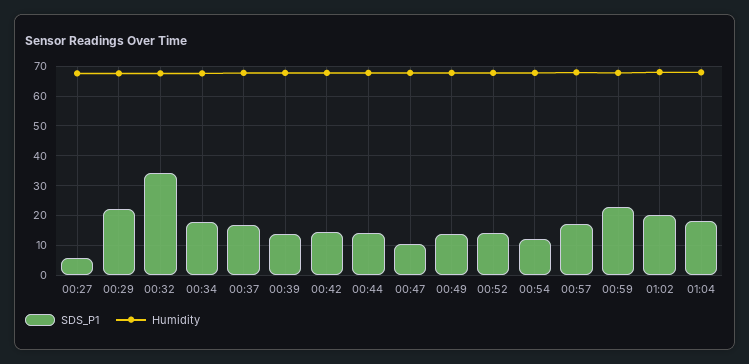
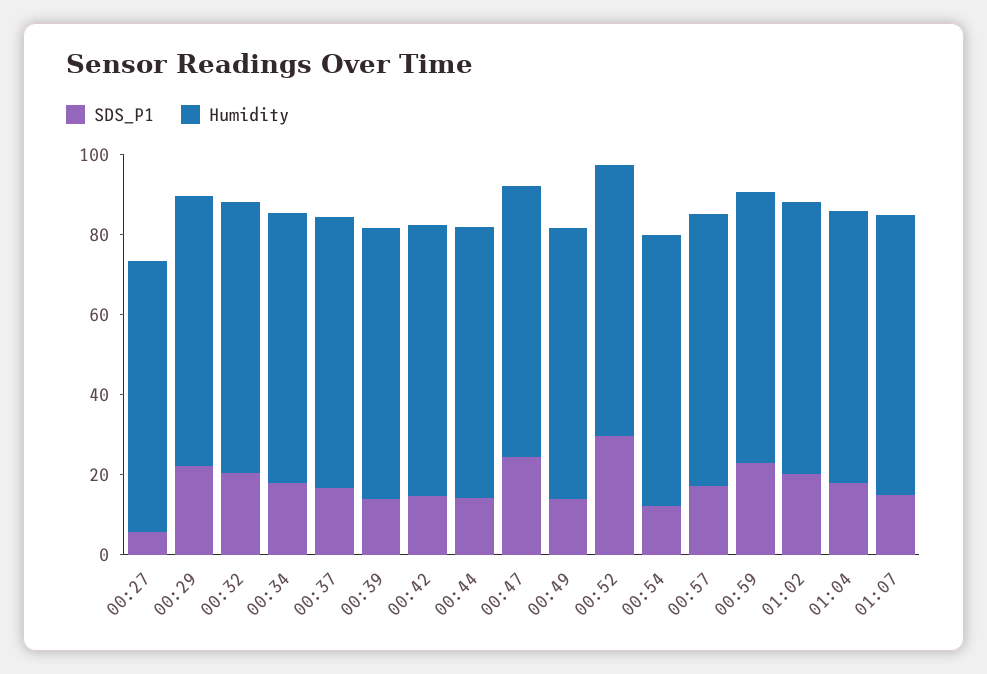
SDS_P1, 00:32: 35 -> 20
SDS_P1, 00:47: 10 -> 25
SDS_P1, 00:52: 15 -> 30
SDS_P1, 01:07: none -> 15
Humidity, 01:07: none -> 70

